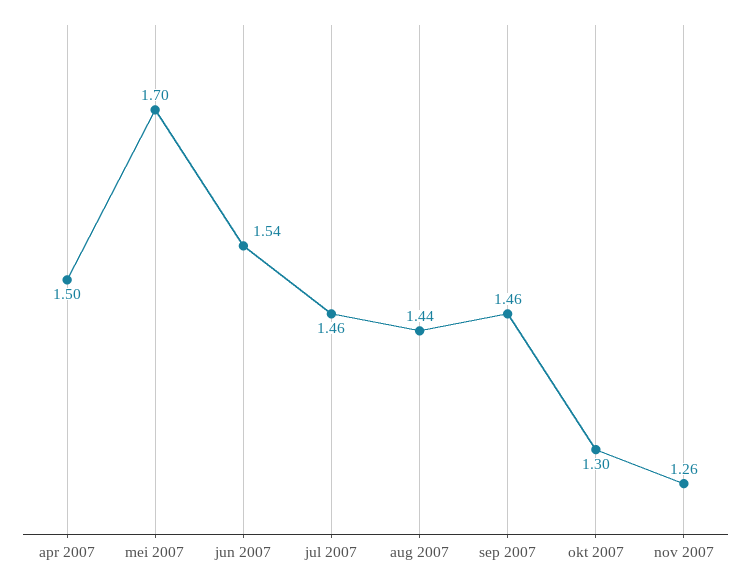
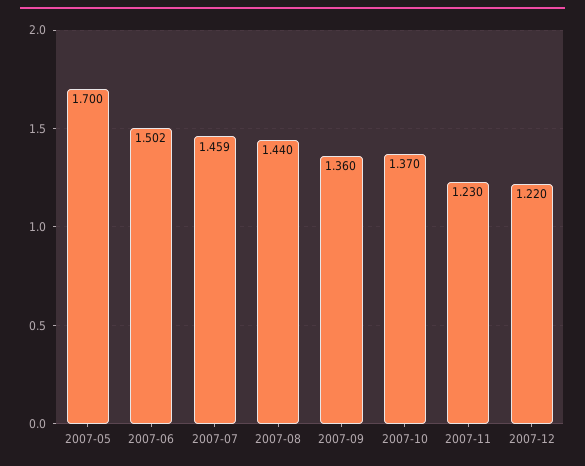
apr 2007: 1.5 -> none
jun 2007: 1.54 -> 1.502
sep 2007: 1.46 -> 1.36
okt 2007: 1.3 -> 1.37
nov 2007: 1.26 -> 1.23
2007-12: none -> 1.22

